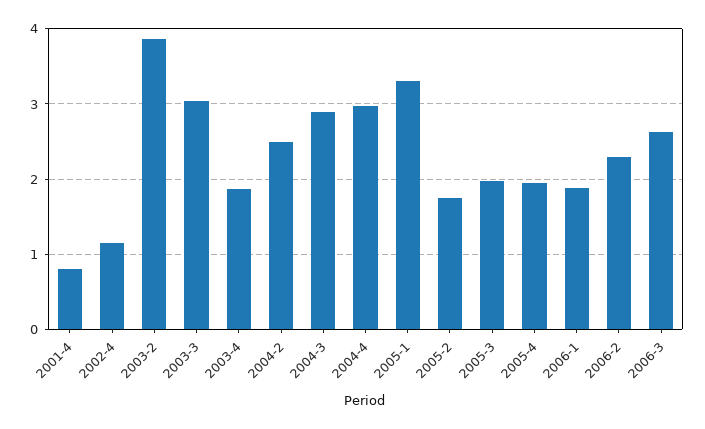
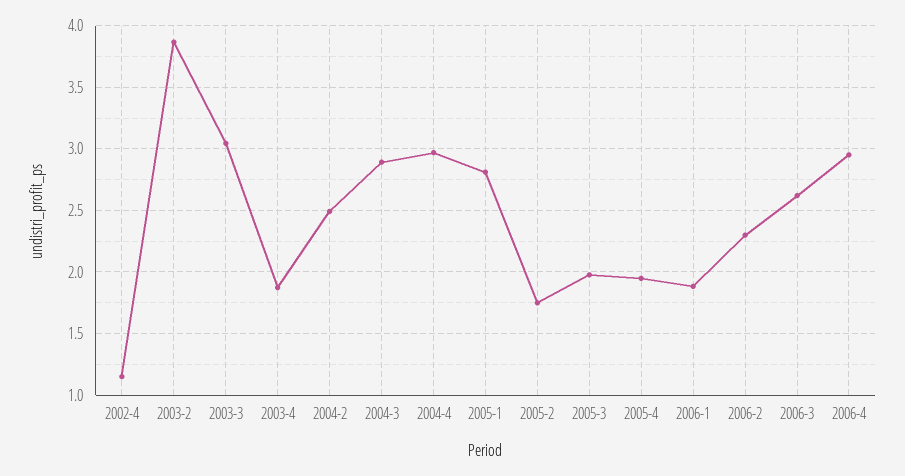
2001-4: 0.8 -> none
2005-1: 3.3 -> 2.8
2006-4: none -> 2.95

